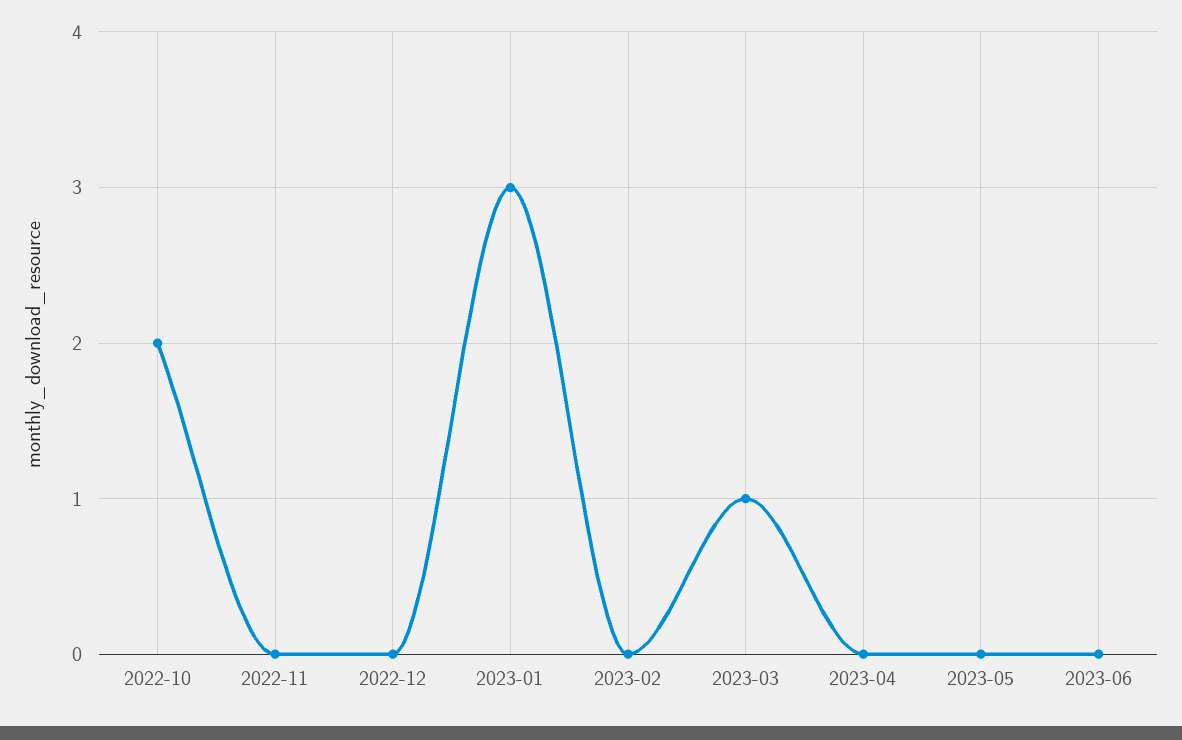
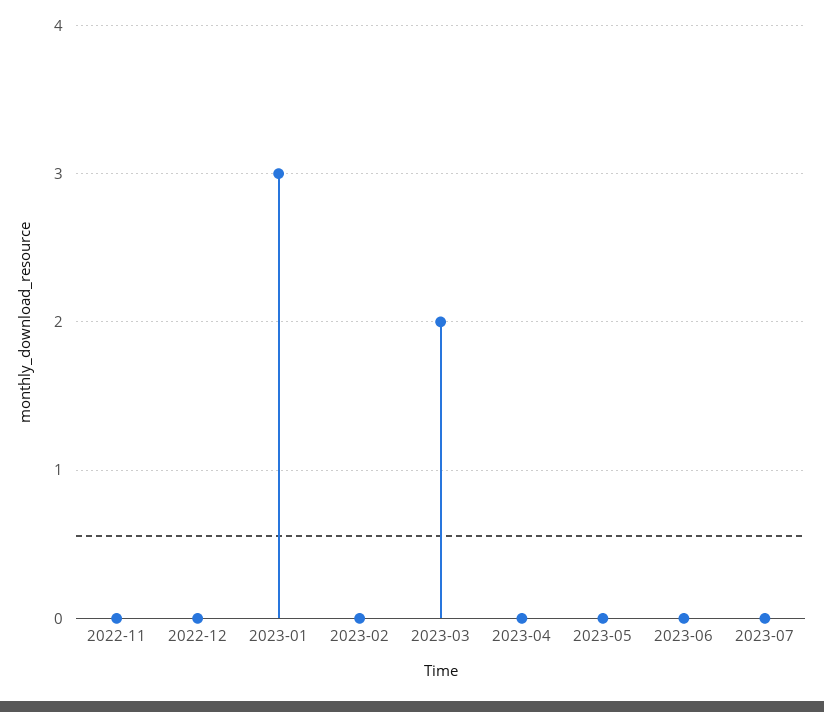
2022-10: 2 -> none
2023-03: 1 -> 2
2023-07: none -> 0

